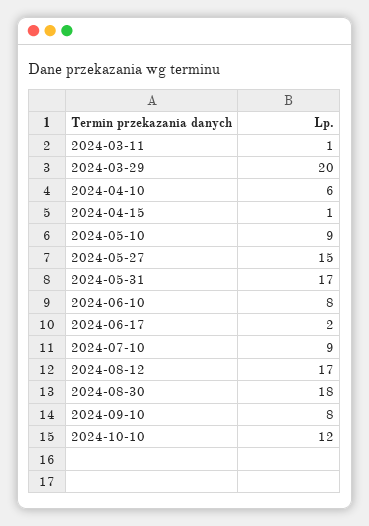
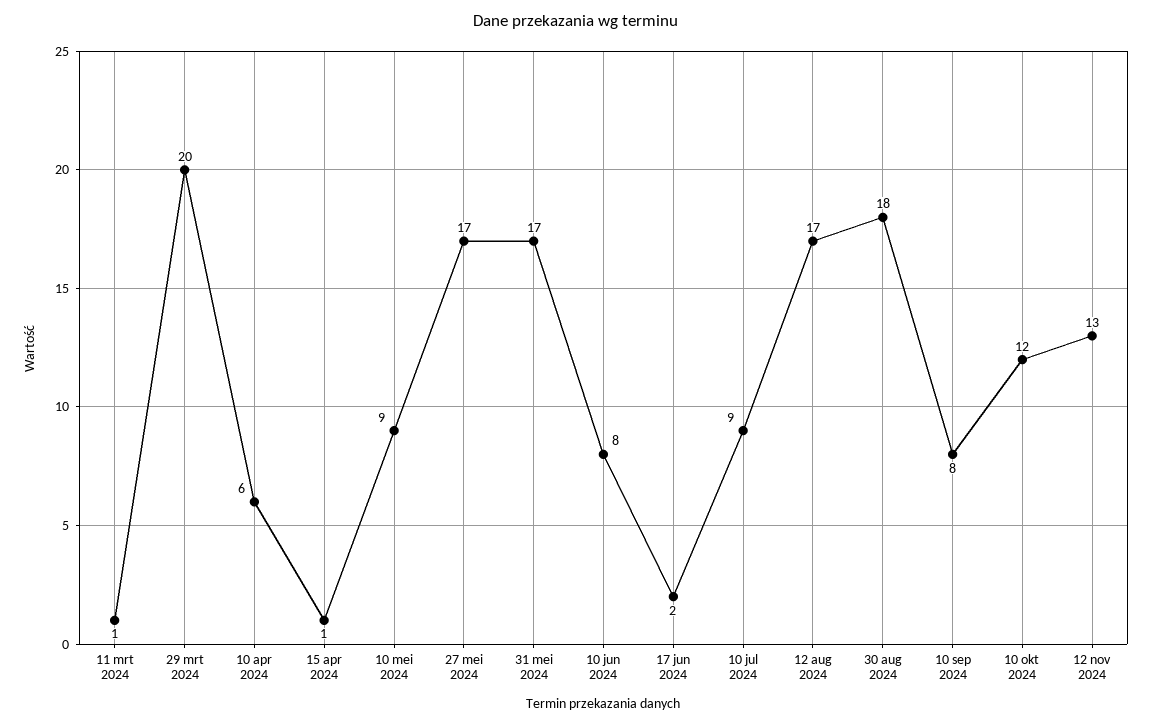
2024-05-27: 15 -> 17
12 nov 2024: none -> 13

